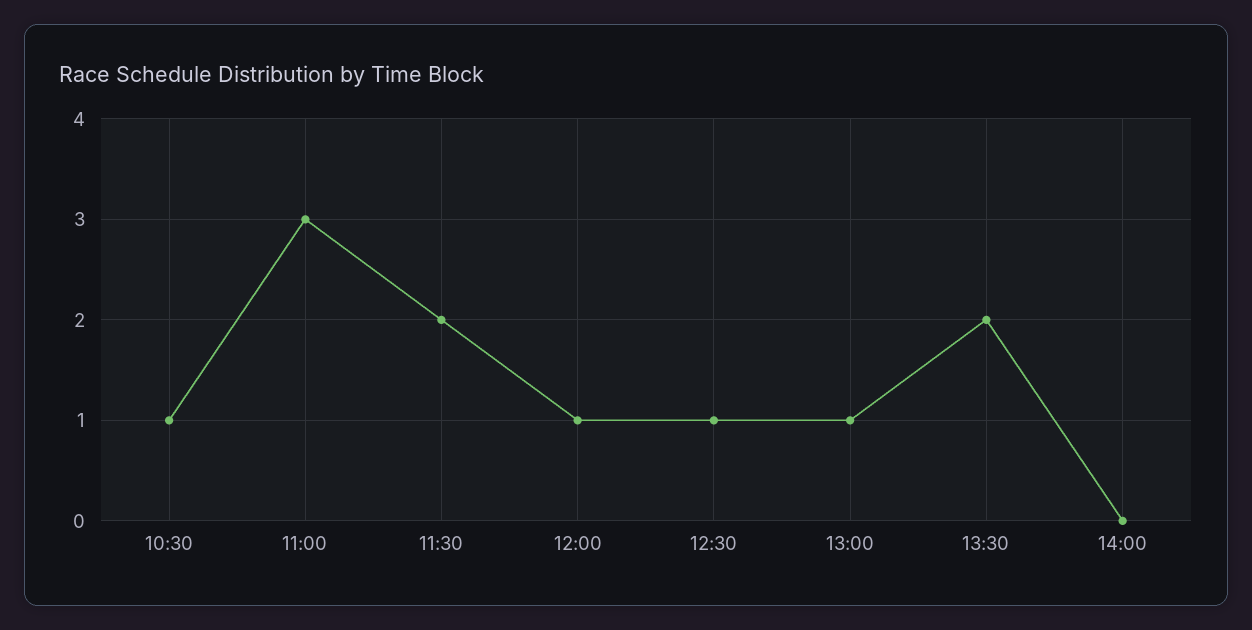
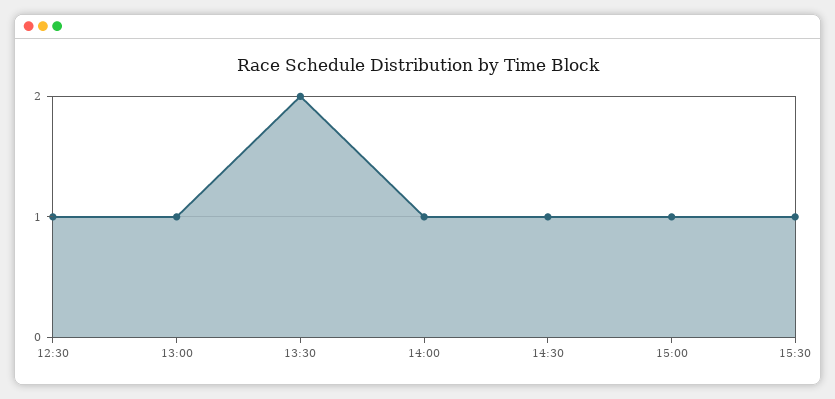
10:30: 1 -> none
11:00: 3 -> none
11:30: 2 -> none
12:00: 1 -> none
14:00: 0 -> 1
14:30: none -> 1
15:00: none -> 1
15:30: none -> 1

